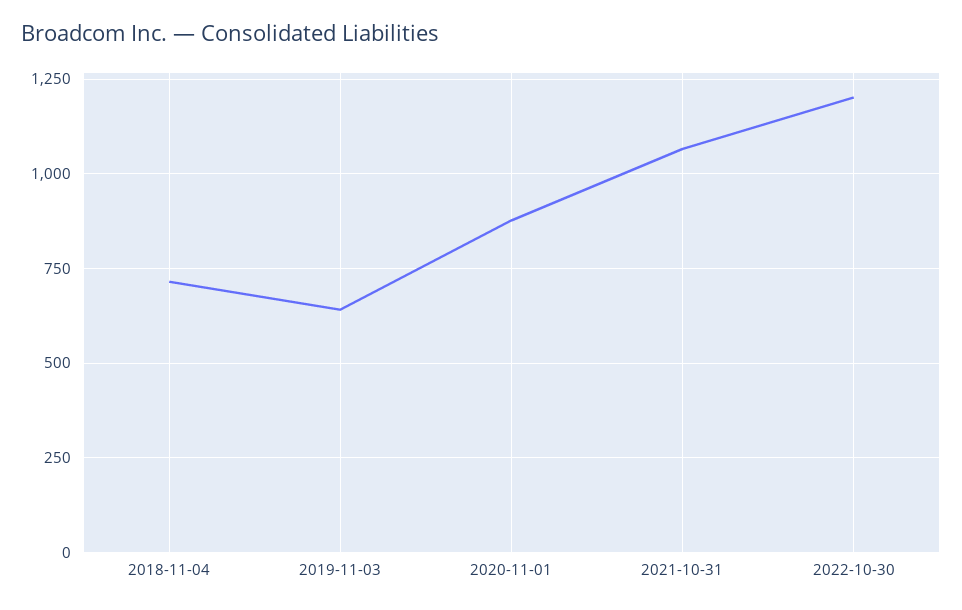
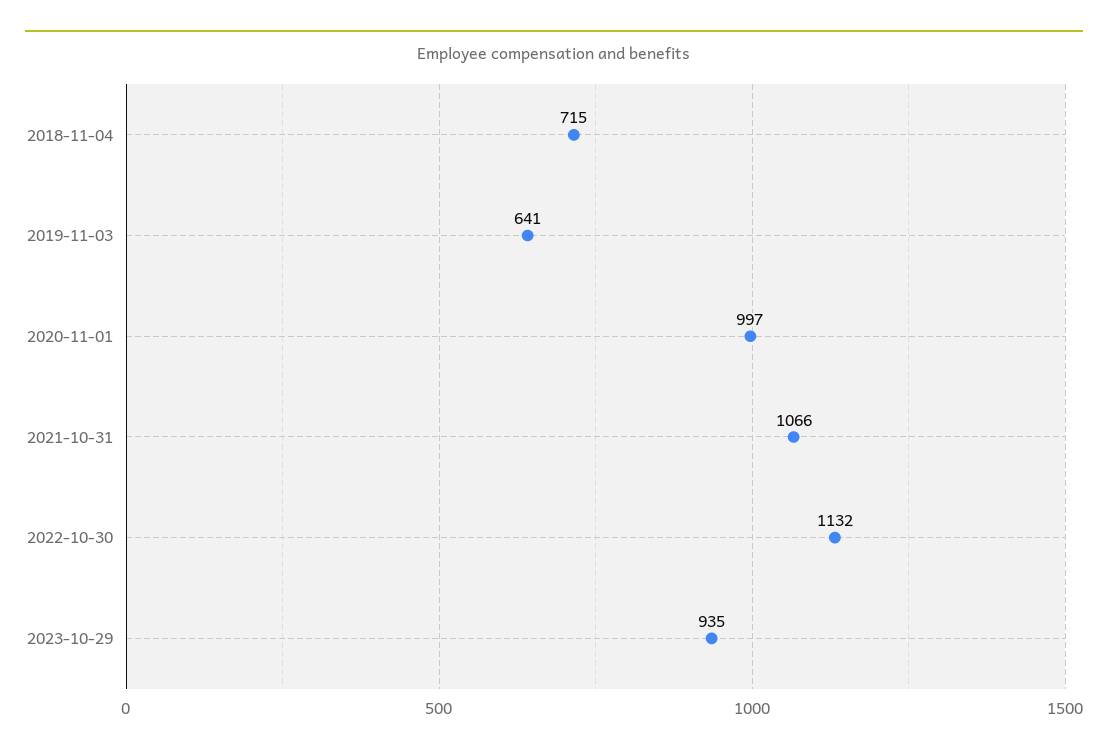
2020-11-01: 875 -> 997
2022-10-30: 1200 -> 1132
2023-10-29: none -> 935

